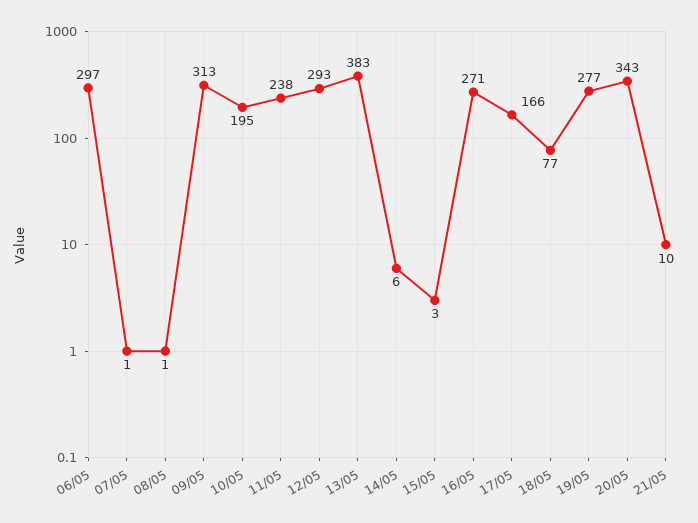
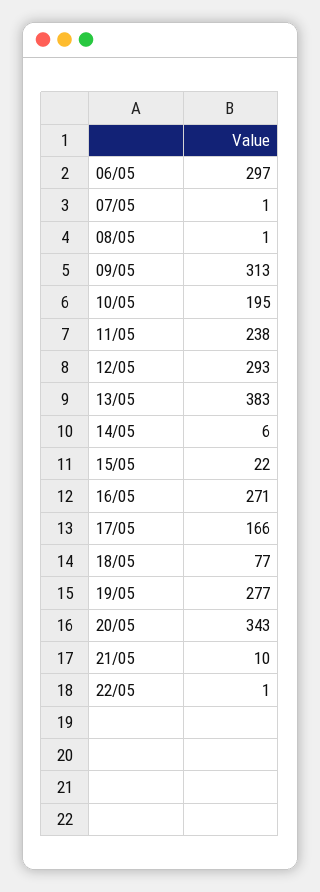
15/05: 3 -> 22
22/05: none -> 1

